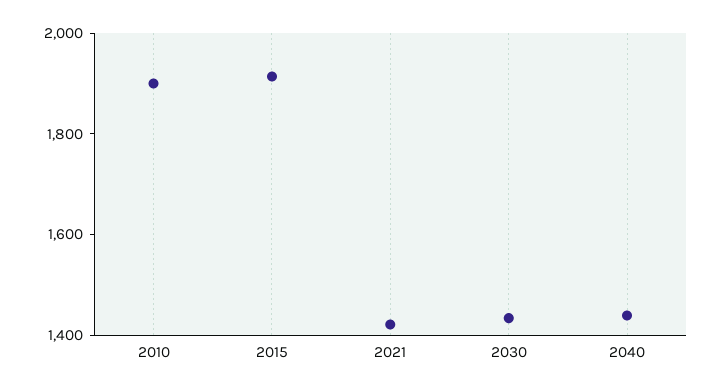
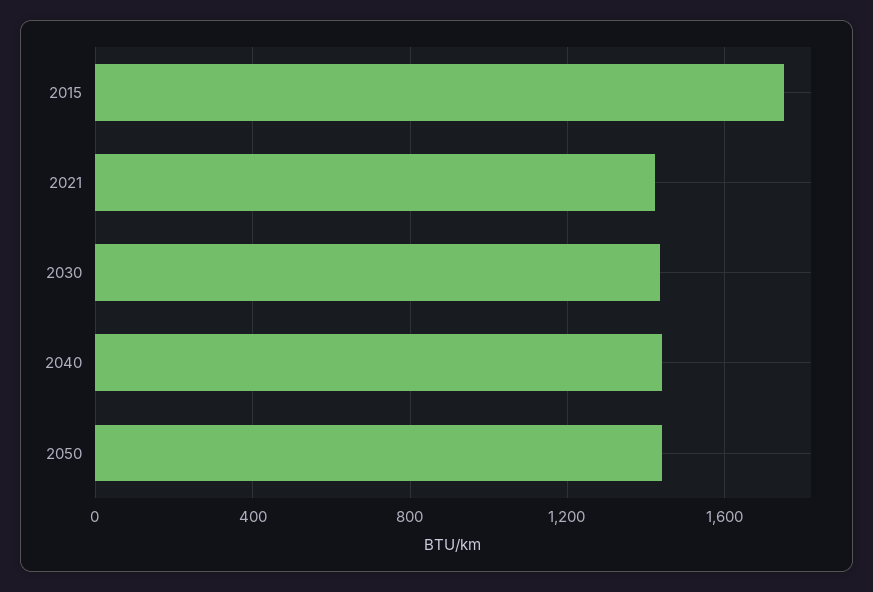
2010: 1900 -> none
2015: 1900 -> 1750
2050: none -> 1450

